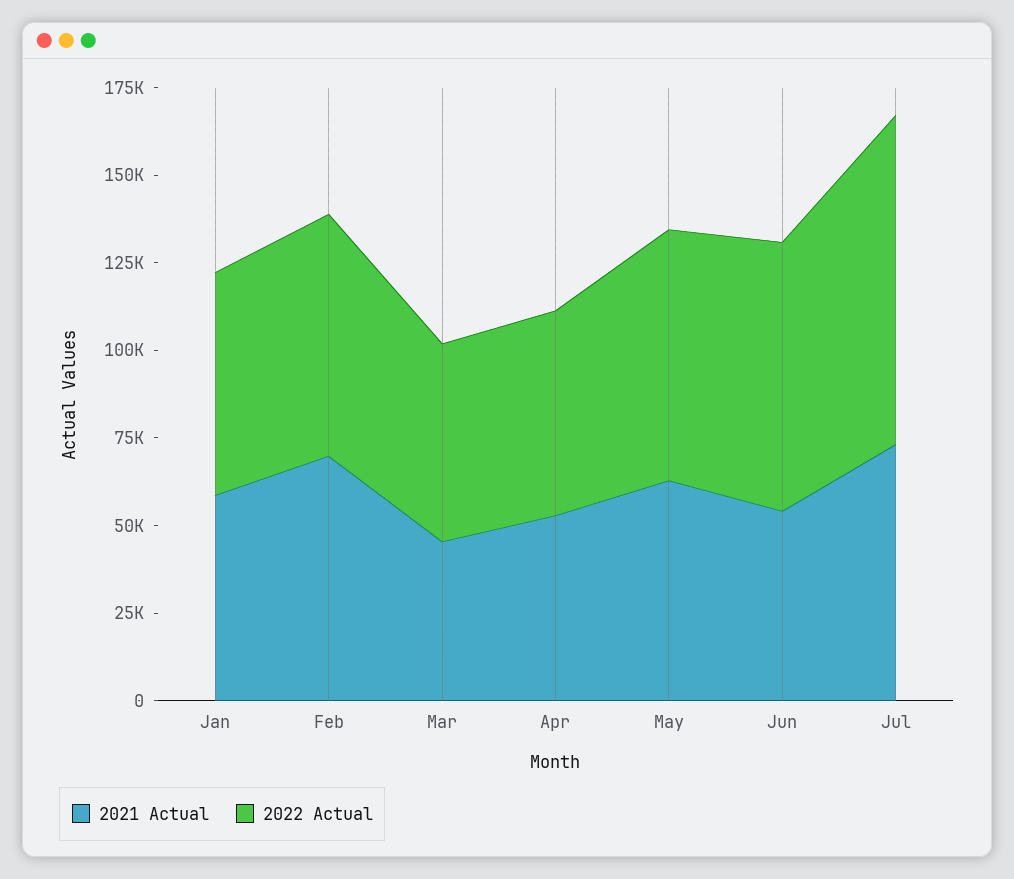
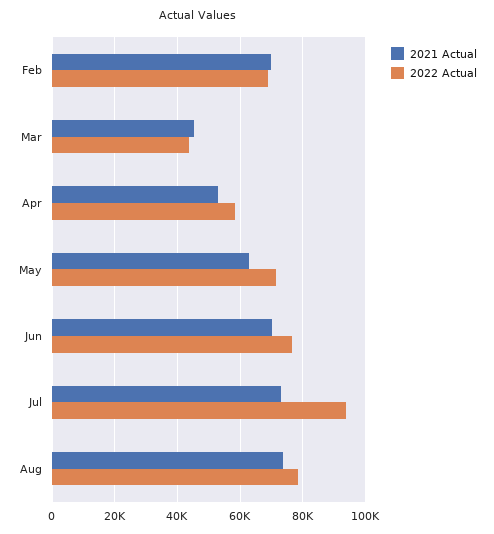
2021 Actual, Jan: 60000 -> none
2022 Actual, Jan: 65000 -> none
2022 Actual, Mar: 55000 -> 44000
2021 Actual, Jun: 55000 -> 70000
2021 Actual, Aug: none -> 74000
2022 Actual, Aug: none -> 78000

